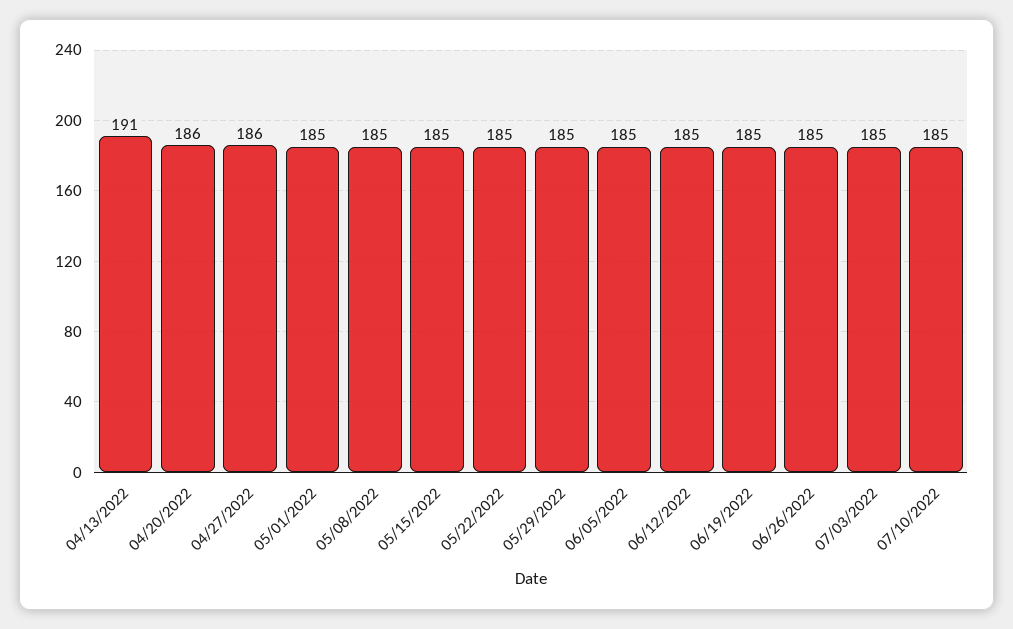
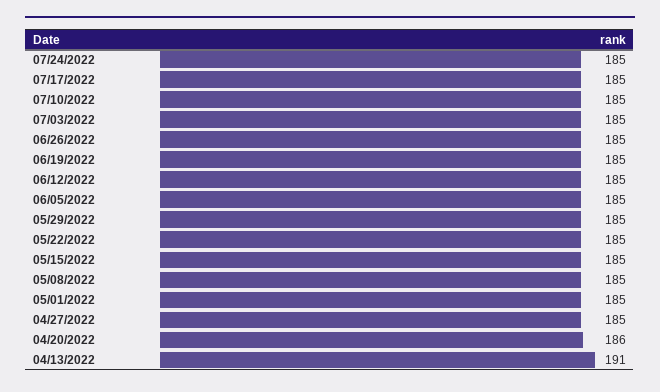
04/27/2022: 186 -> 185
07/24/2022: none -> 185
07/17/2022: none -> 185

